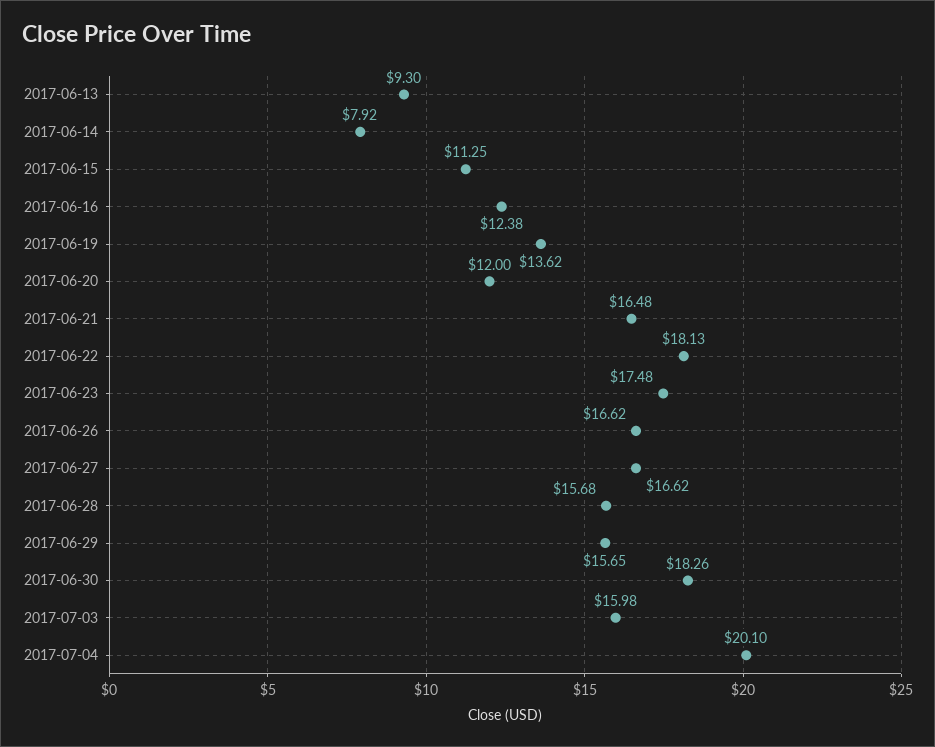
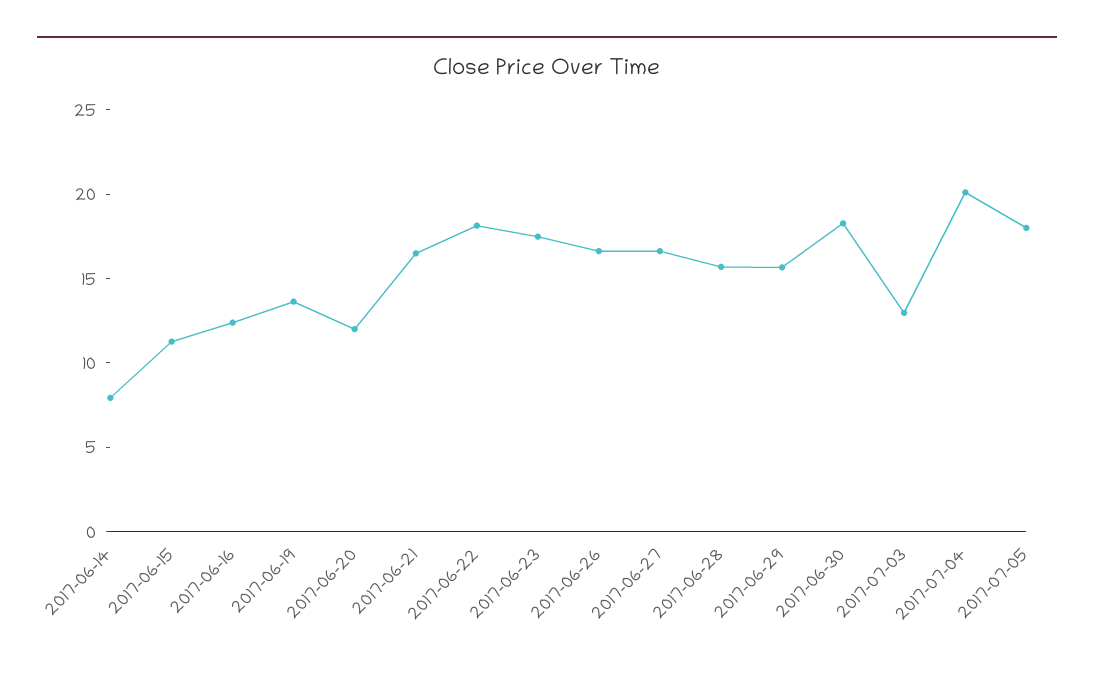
2017-06-13: 9.3 -> none
2017-07-03: 15.98 -> 13
2017-07-05: none -> 18

